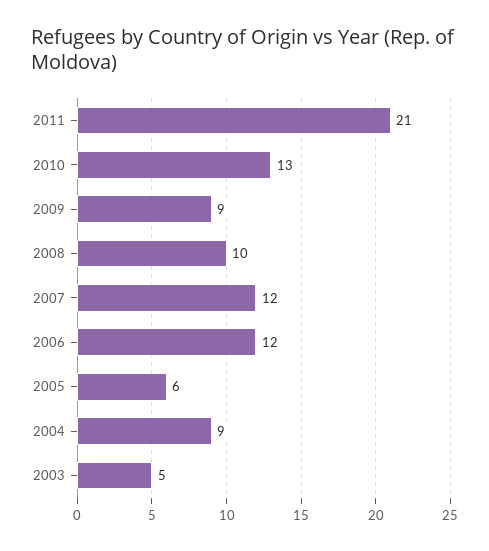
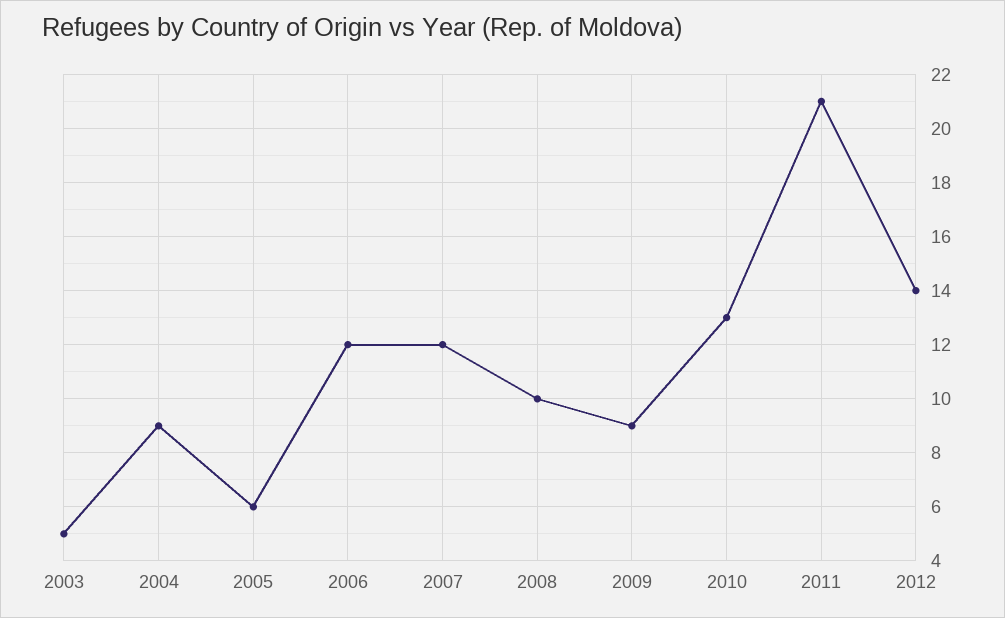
2012: none -> 14

